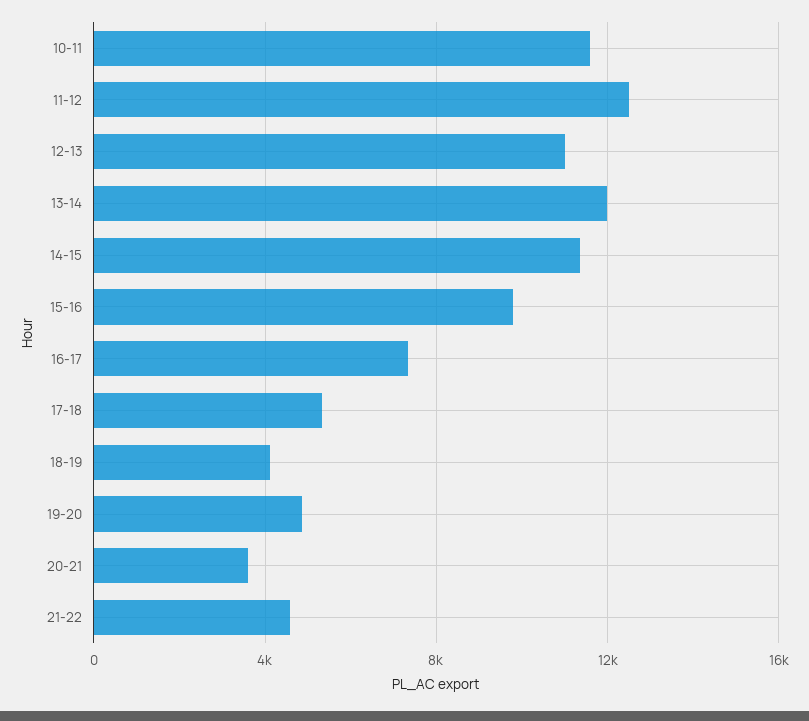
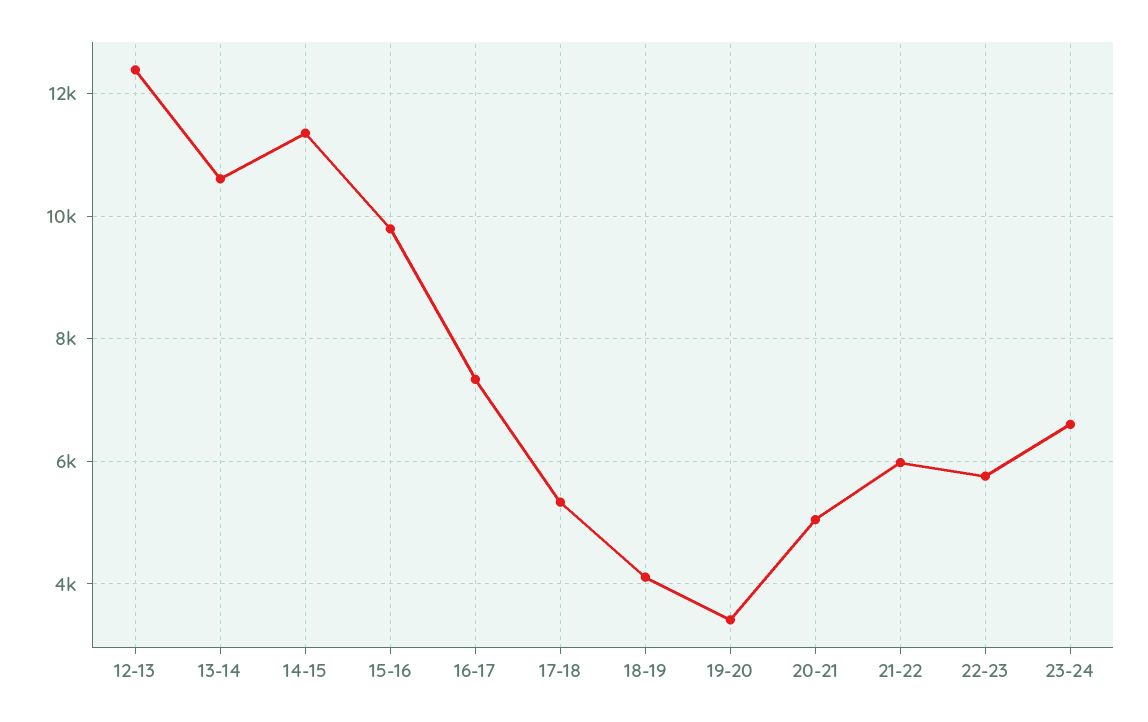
10-11: 11500 -> none
11-12: 12500 -> none
12-13: 11000 -> 12400
13-14: 12000 -> 10600
19-20: 5000 -> 3400
20-21: 3500 -> 5000
21-22: 4500 -> 6000
22-23: none -> 5800
23-24: none -> 6600

